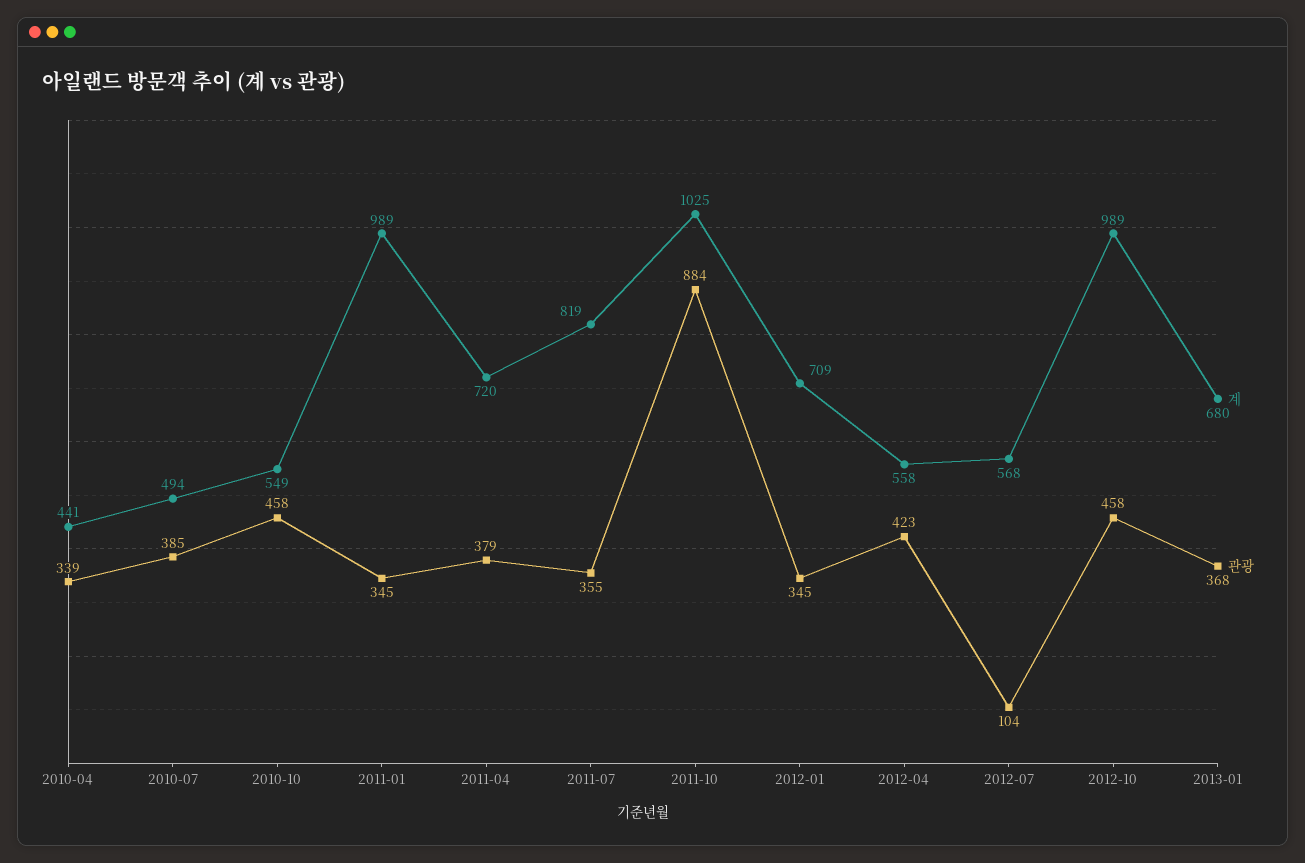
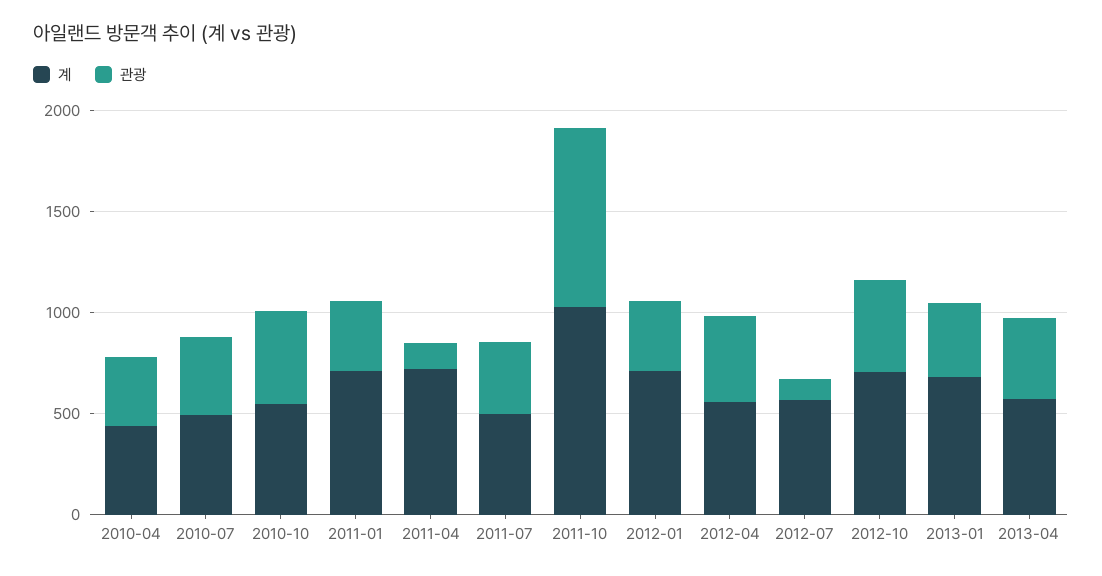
계, 2011-01: 989 -> 700
관광, 2011-04: 379 -> 100
계, 2011-07: 819 -> 500
계, 2012-10: 989 -> 700
계, 2013-04: none -> 600
관광, 2013-04: none -> 400

